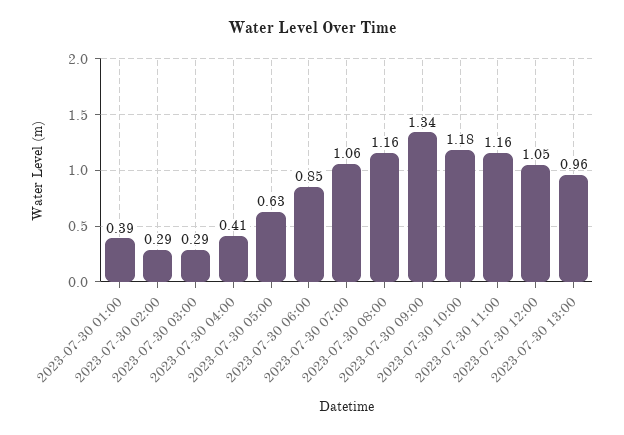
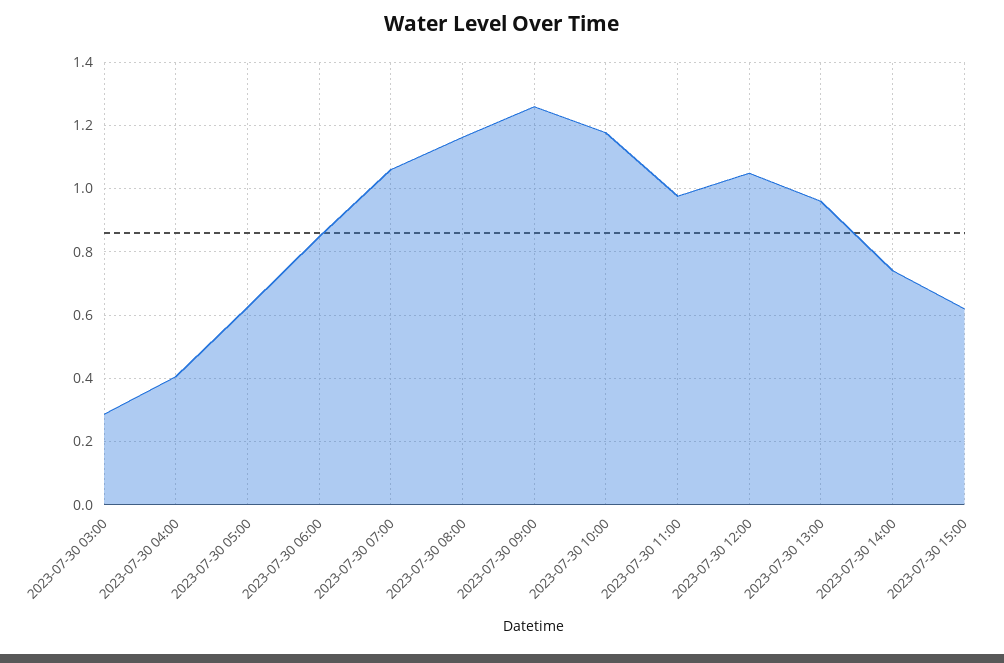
2023-07-30 01:00: 0.39 -> none
2023-07-30 02:00: 0.29 -> none
2023-07-30 09:00: 1.34 -> 1.26
2023-07-30 11:00: 1.16 -> 0.98
2023-07-30 14:00: none -> 0.74
2023-07-30 15:00: none -> 0.62

